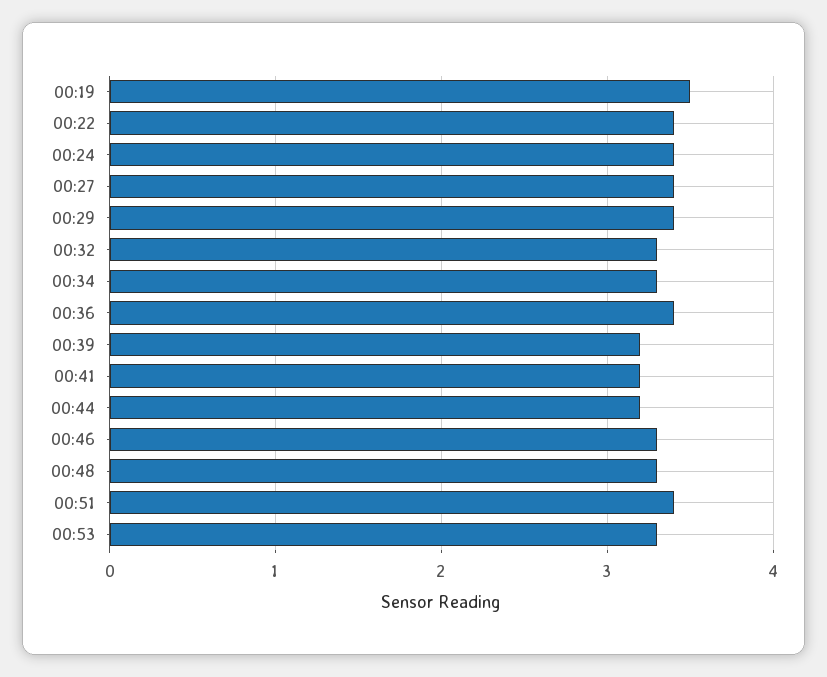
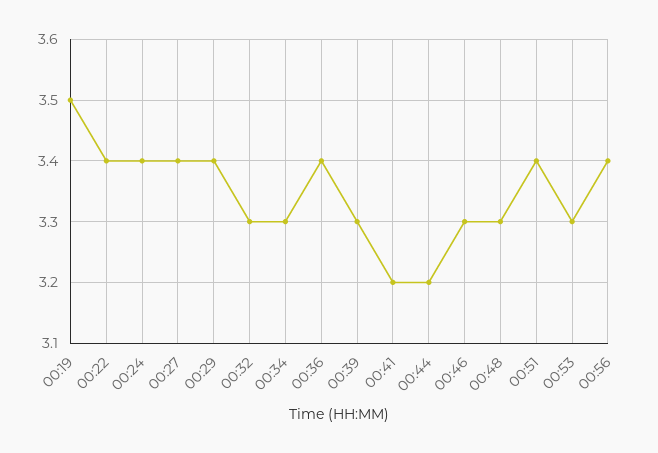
00:39: 3.2 -> 3.3
00:56: none -> 3.4

